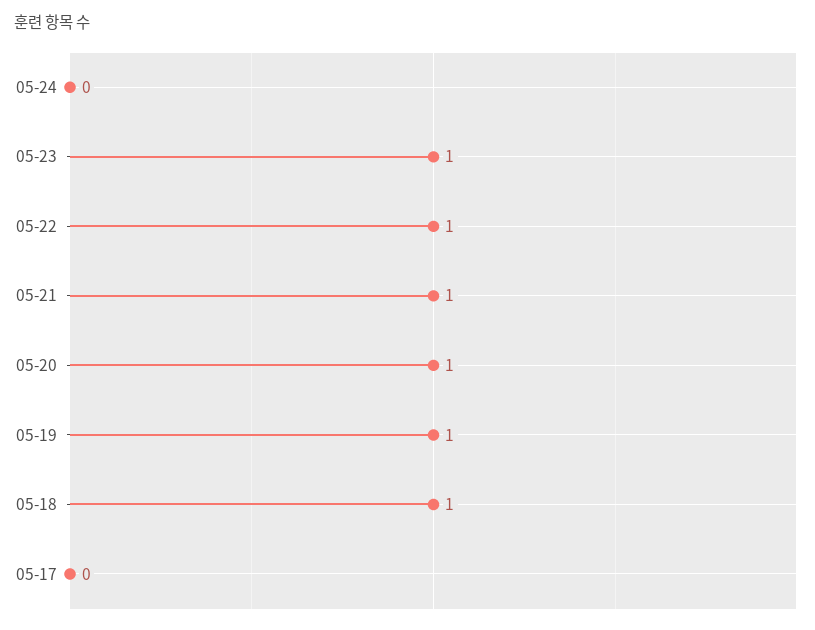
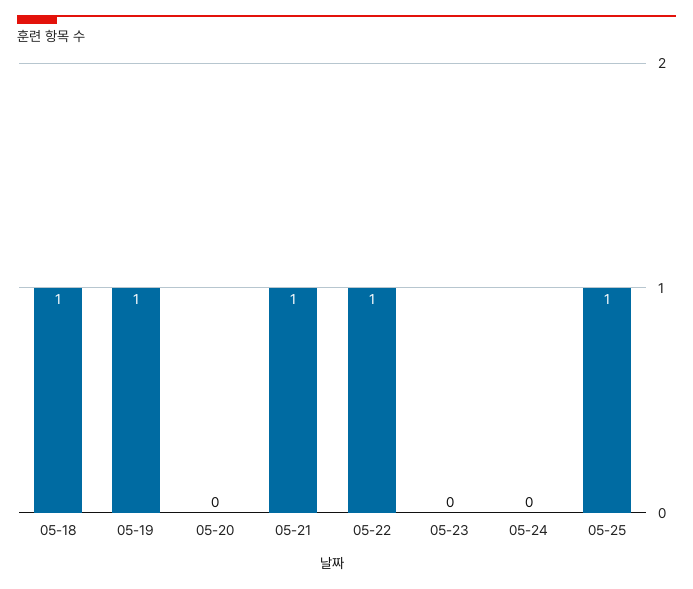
05-23: 1 -> 0
05-20: 1 -> 0
05-17: 0 -> none
05-25: none -> 1

